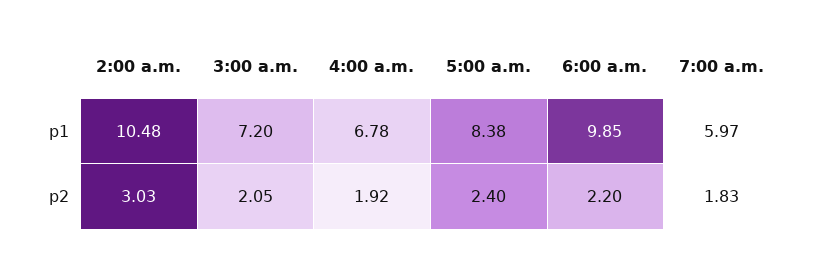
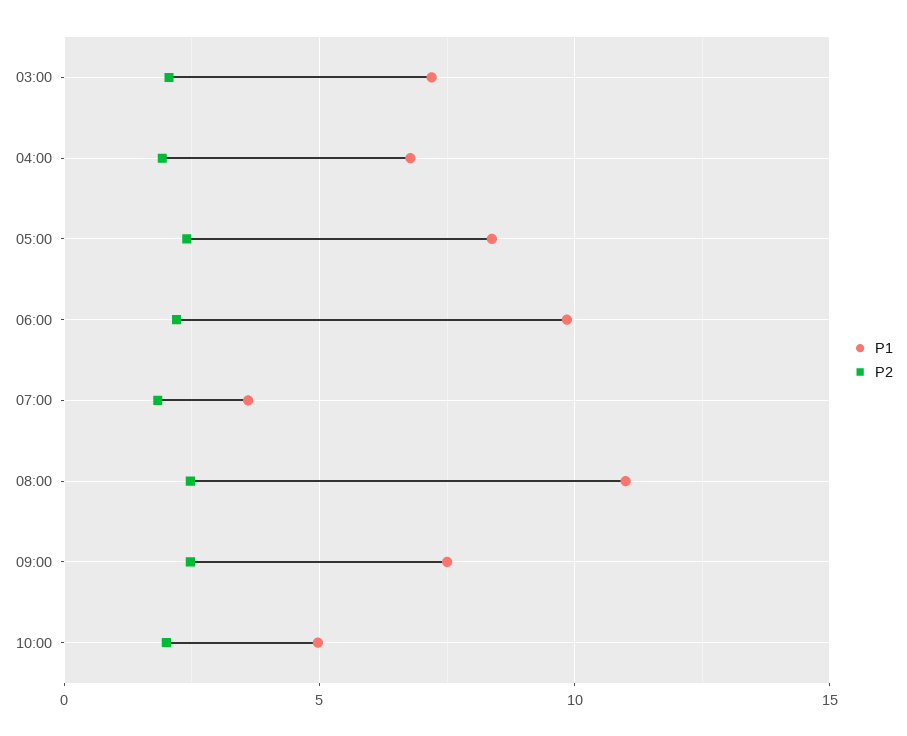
p1, 2:00 a.m.: 10.48 -> none
p1, 7:00 a.m.: 5.97 -> 3.5
p2, 2:00 a.m.: 3.03 -> none
p1, 08:00: none -> 11
p2, 08:00: none -> 2.5
p1, 09:00: none -> 7.5
p2, 09:00: none -> 2.5
p1, 10:00: none -> 5
p2, 10:00: none -> 2

